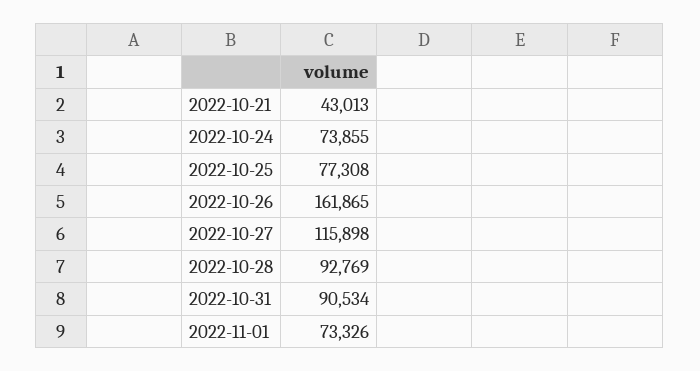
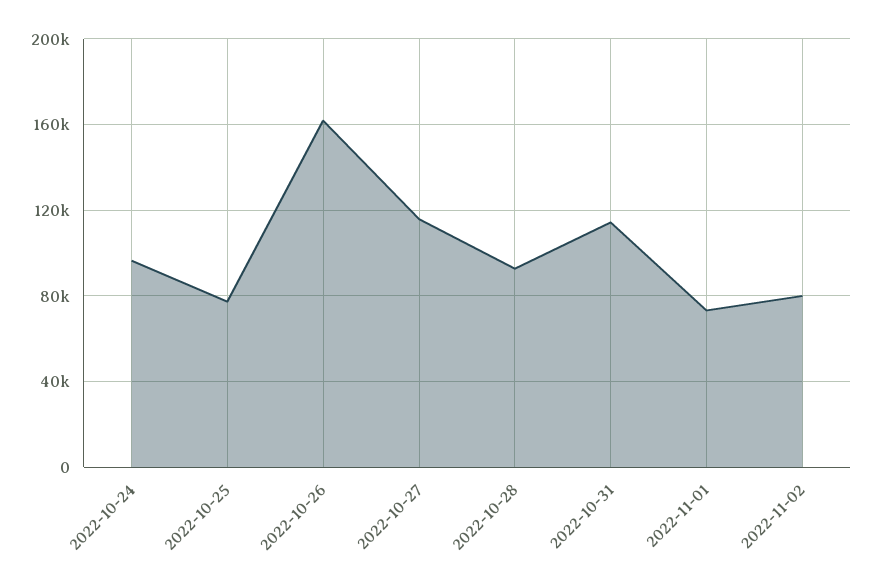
2022-10-21: 43013 -> none
2022-10-24: 73855 -> 95000
2022-10-31: 90534 -> 115000
2022-11-02: none -> 80000

